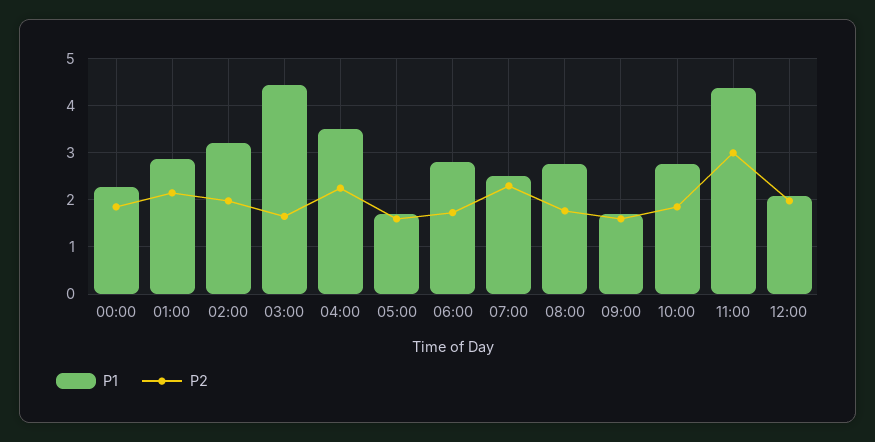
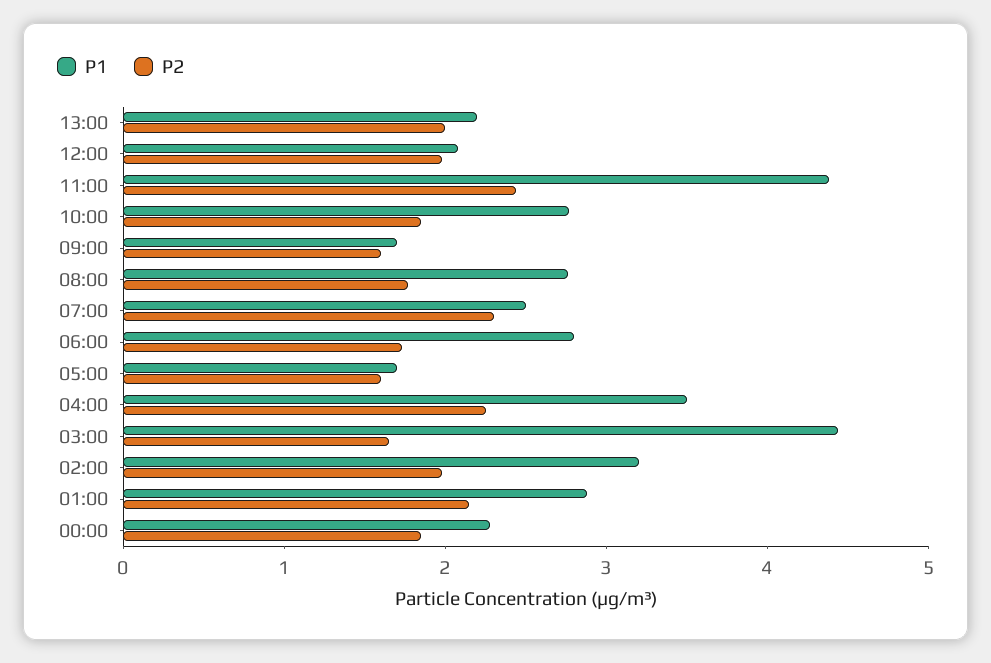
P2, 11:00: 3 -> 2.4
P1, 13:00: none -> 2.2
P2, 13:00: none -> 2

